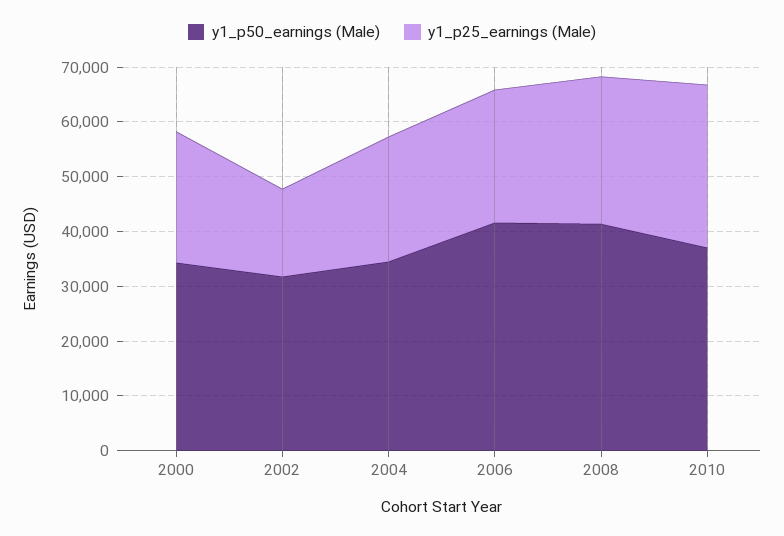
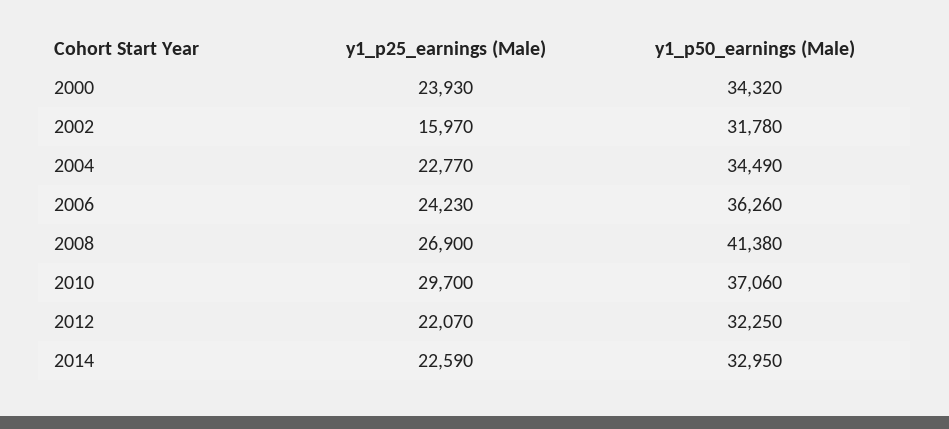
y1_p50_earnings (Male), 2006: 42000 -> 36260
y1_p25_earnings (Male), 2012: none -> 22070
y1_p50_earnings (Male), 2012: none -> 32250
y1_p25_earnings (Male), 2014: none -> 22590
y1_p50_earnings (Male), 2014: none -> 32950

